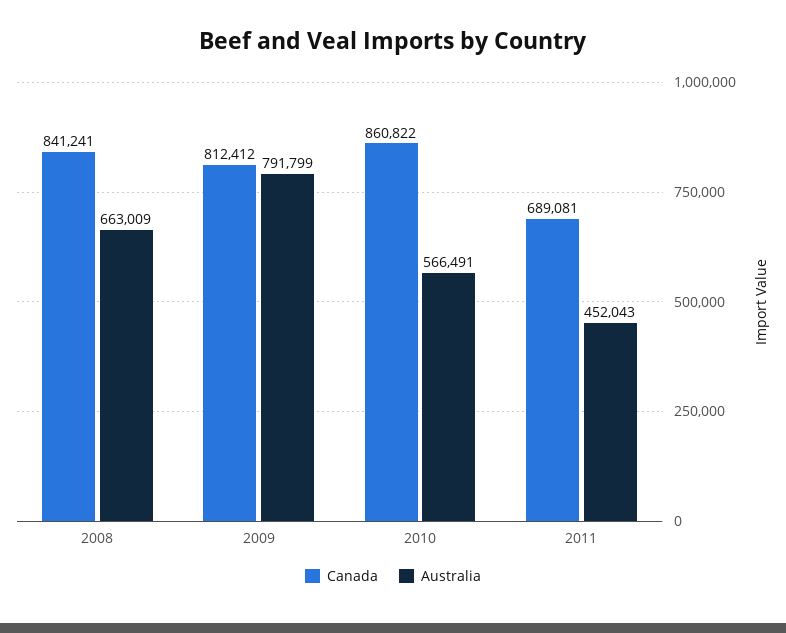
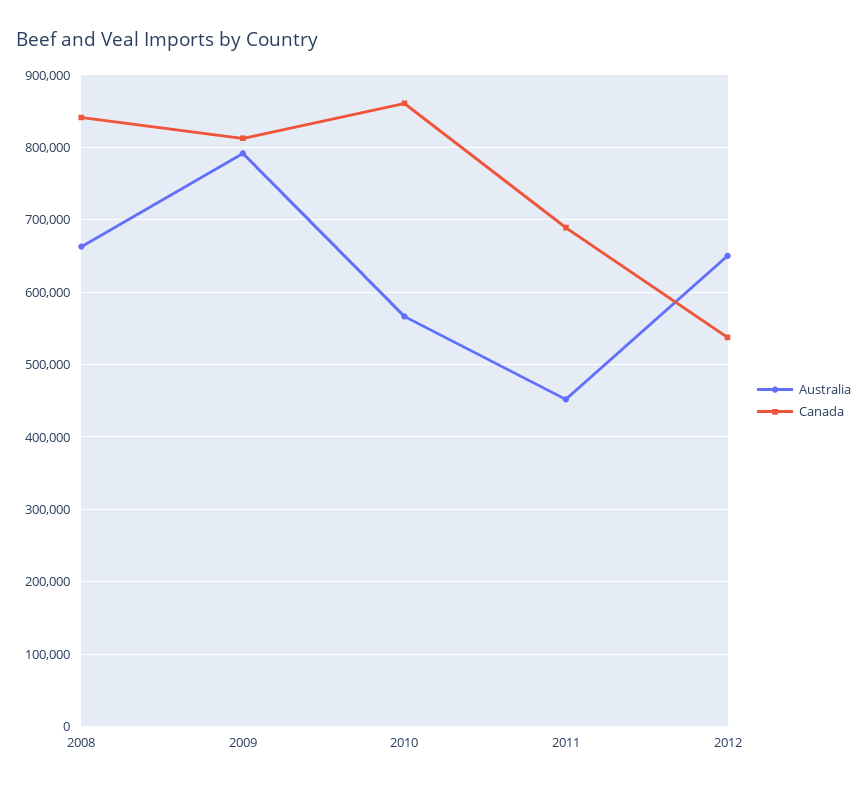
Australia, 2012: none -> 650000
Canada, 2012: none -> 540000

